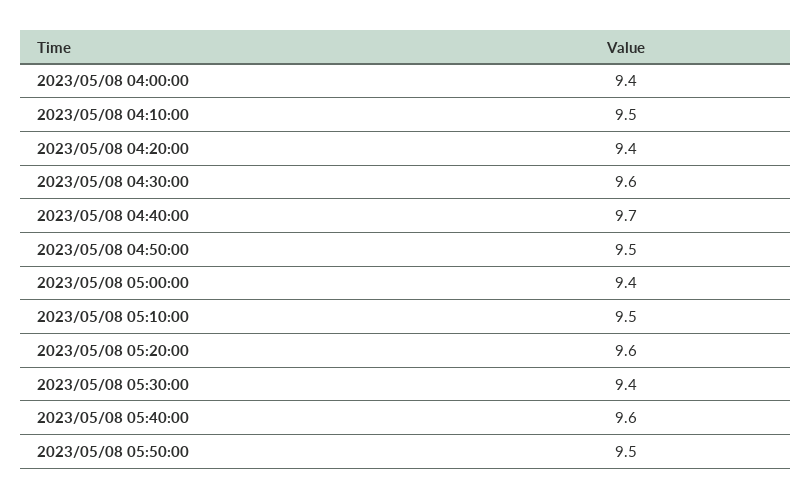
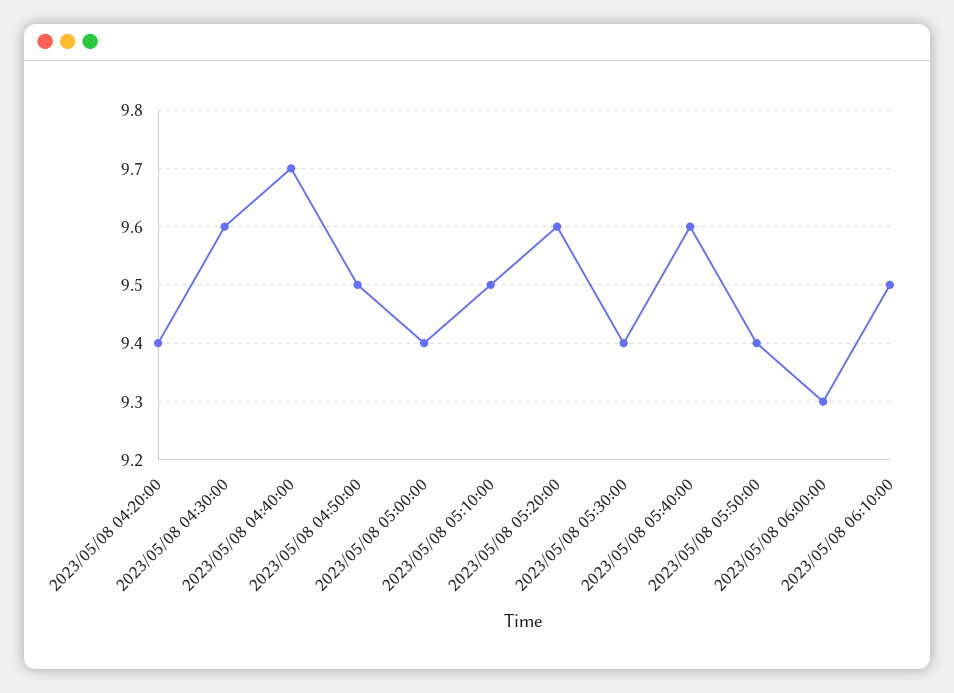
2023/05/08 04:00:00: 9.4 -> none
2023/05/08 04:10:00: 9.5 -> none
2023/05/08 05:50:00: 9.5 -> 9.4
2023/05/08 06:00:00: none -> 9.3
2023/05/08 06:10:00: none -> 9.5

